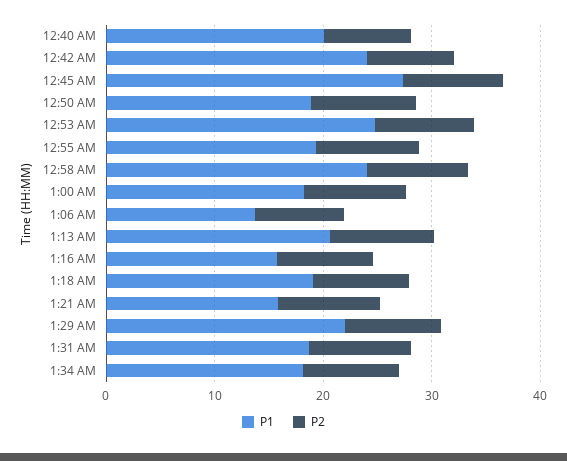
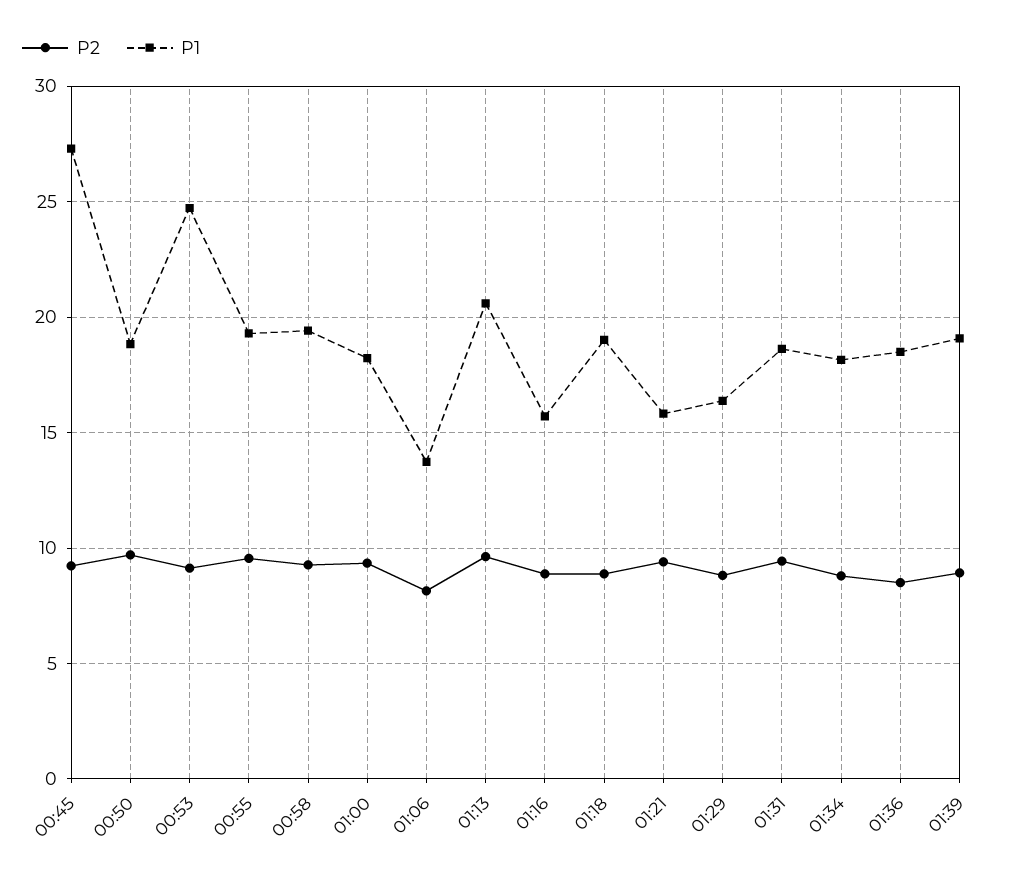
P1, 12:40 AM: 20 -> none
P2, 12:40 AM: 8 -> none
P1, 12:42 AM: 24 -> none
P2, 12:42 AM: 8 -> none
P1, 12:58 AM: 24 -> 19.5
P1, 1:29 AM: 22 -> 16.5
P2, 01:36: none -> 8.5
P1, 01:36: none -> 18.5
P2, 01:39: none -> 9
P1, 01:39: none -> 19

